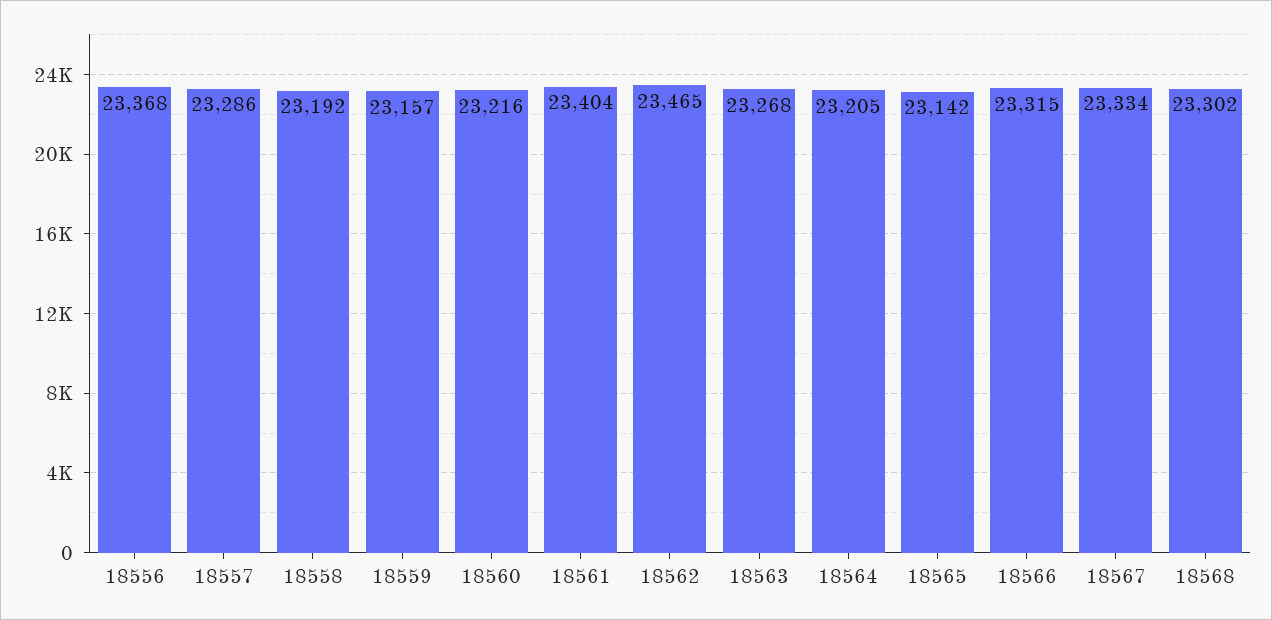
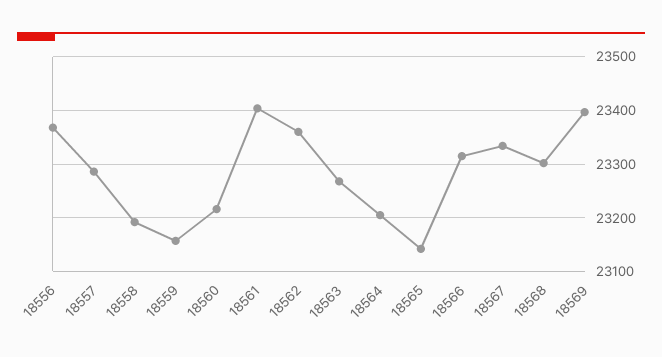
18562: 23465 -> 23360
18569: none -> 23400

